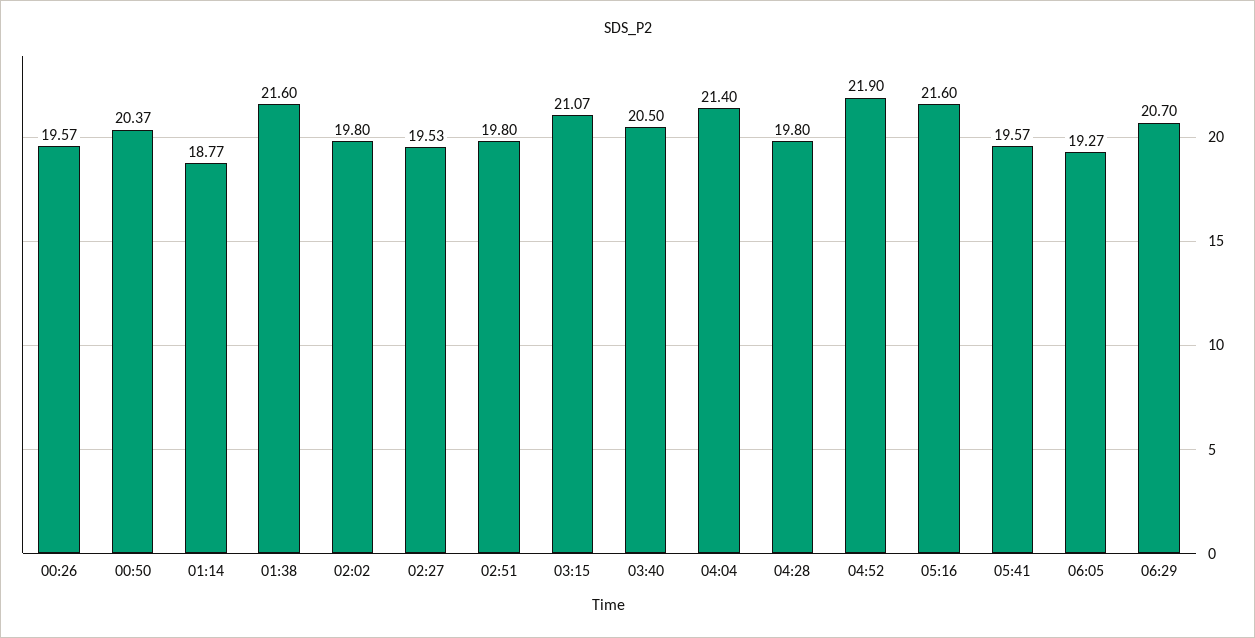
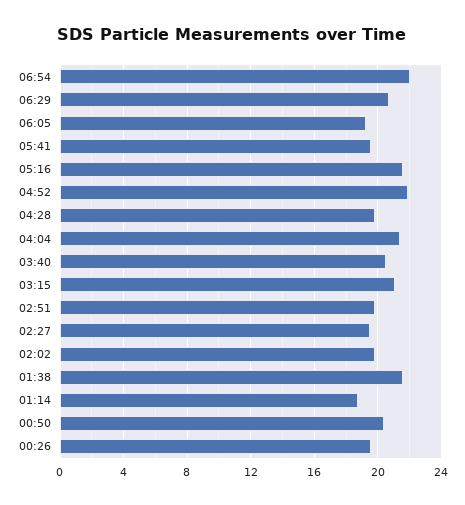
06:54: none -> 22

